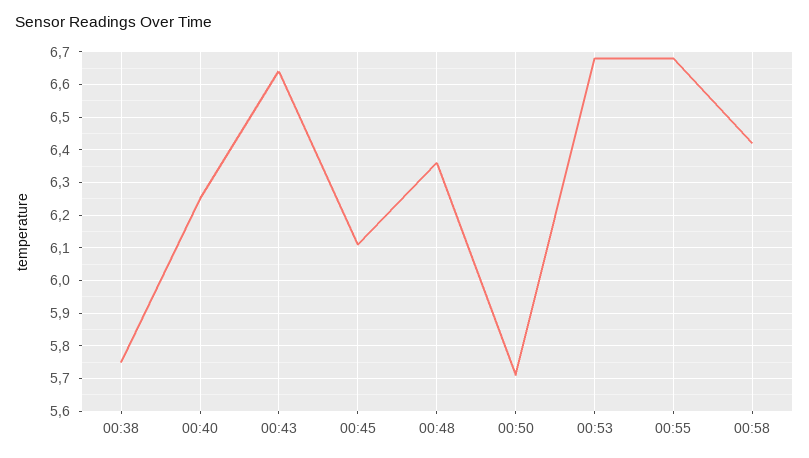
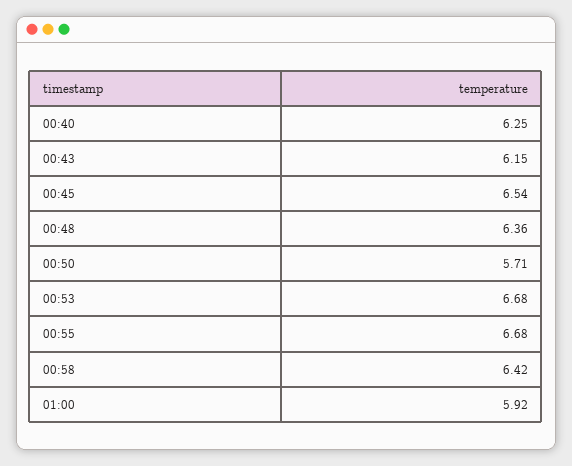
00:38: 5.75 -> none
00:43: 6.65 -> 6.15
00:45: 6.1 -> 6.54
01:00: none -> 5.92

